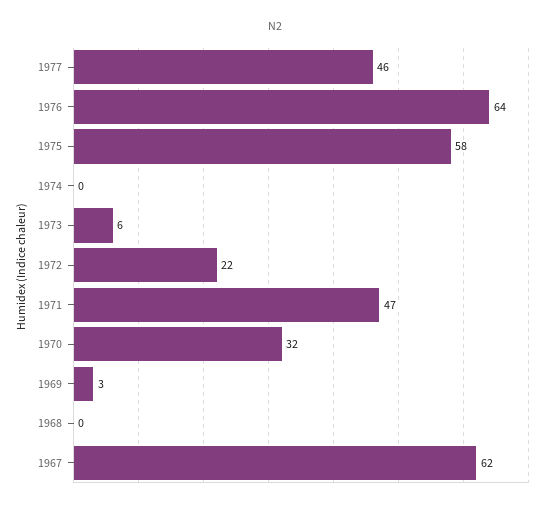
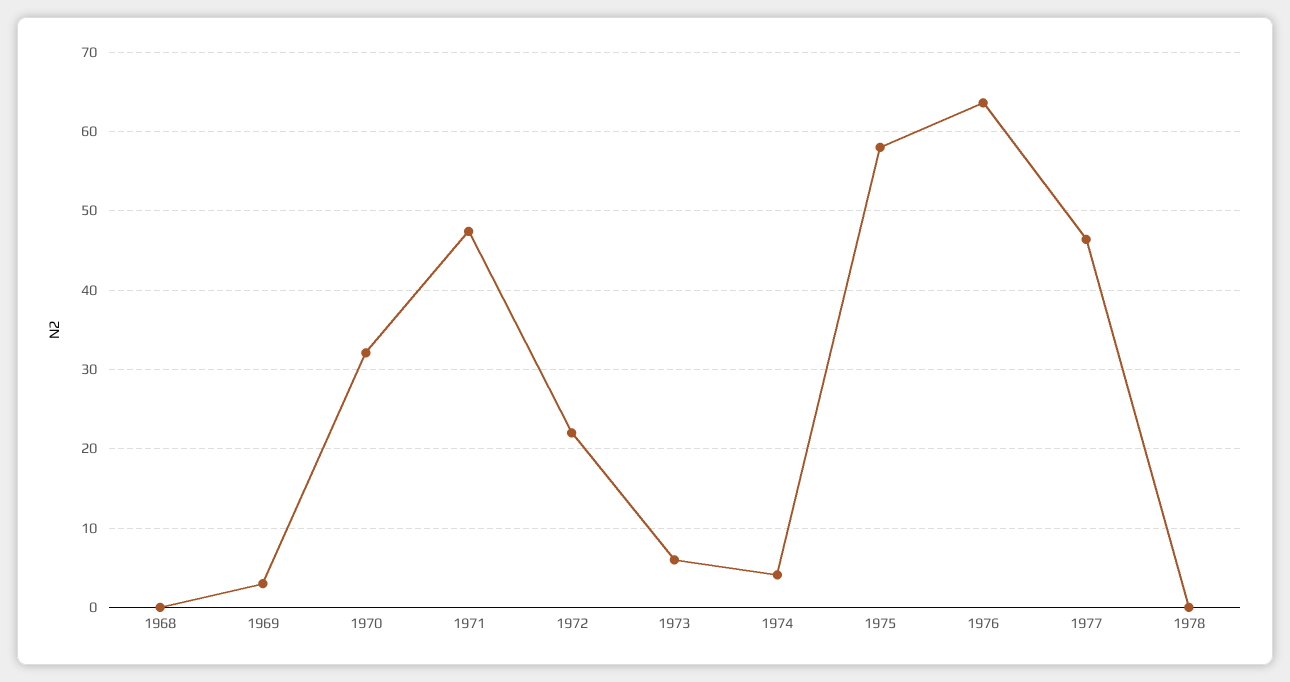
1974: 0 -> 4
1967: 62 -> none
1978: none -> 0

